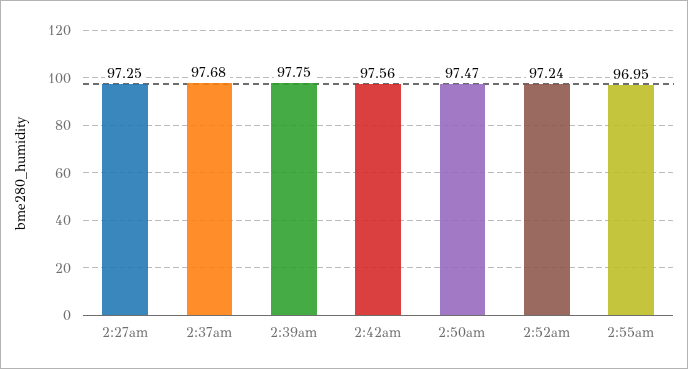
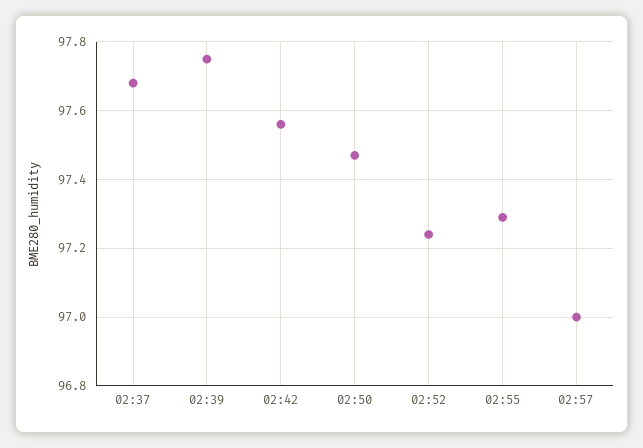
2:27am: 97.25 -> none
2:55am: 96.95 -> 97.3
02:57: none -> 97

